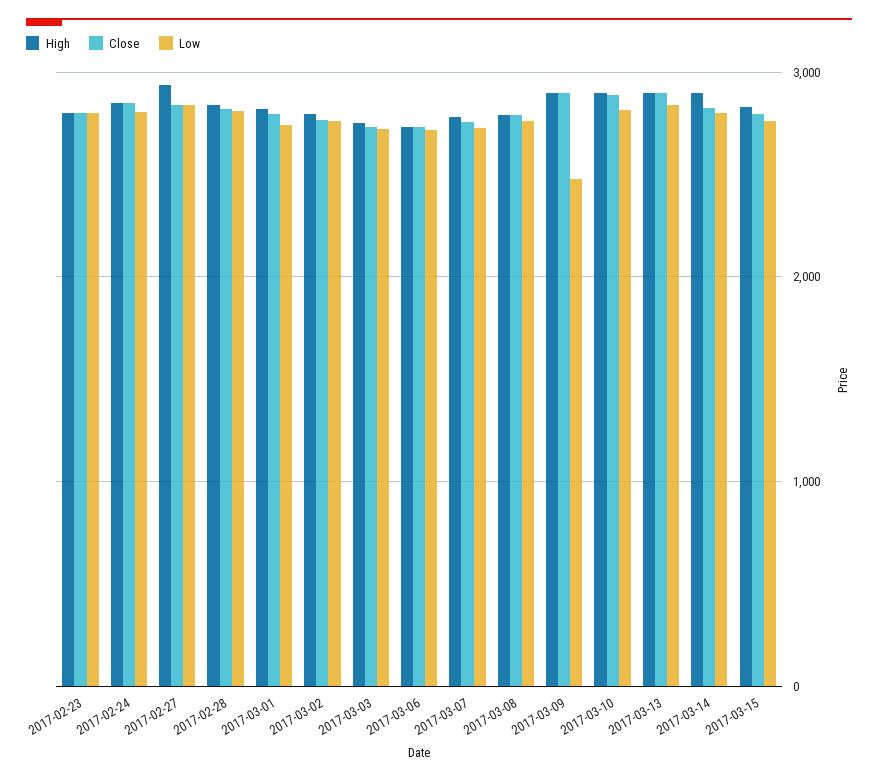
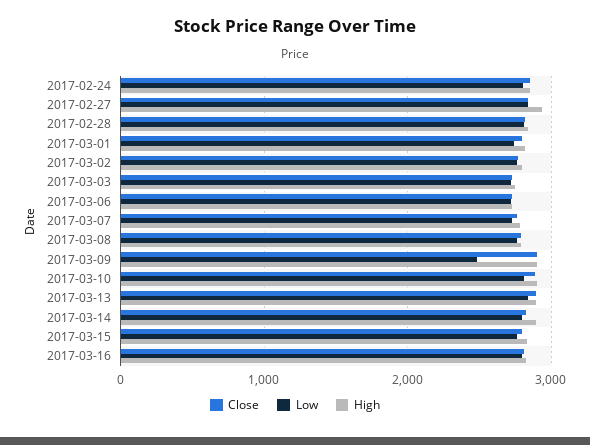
High, 2017-02-23: 2800 -> none
Close, 2017-02-23: 2800 -> none
Low, 2017-02-23: 2800 -> none
Close, 2017-03-16: none -> 2800
Low, 2017-03-16: none -> 2800
High, 2017-03-16: none -> 2800

